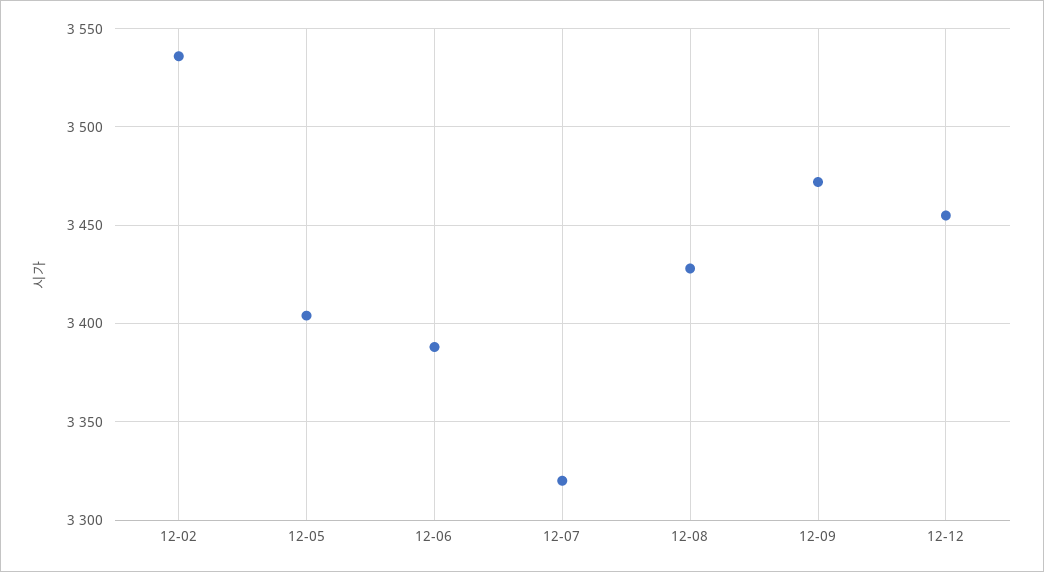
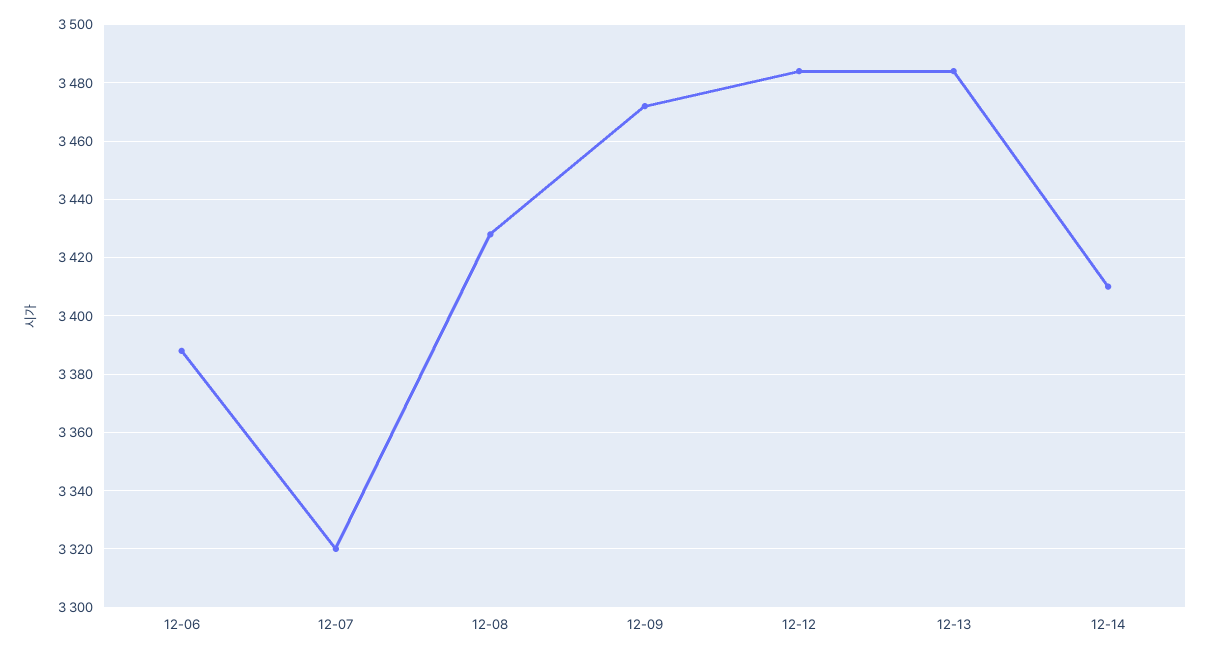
12-02: 3535 -> none
12-05: 3405 -> none
12-12: 3455 -> 3485
12-13: none -> 3485
12-14: none -> 3410

